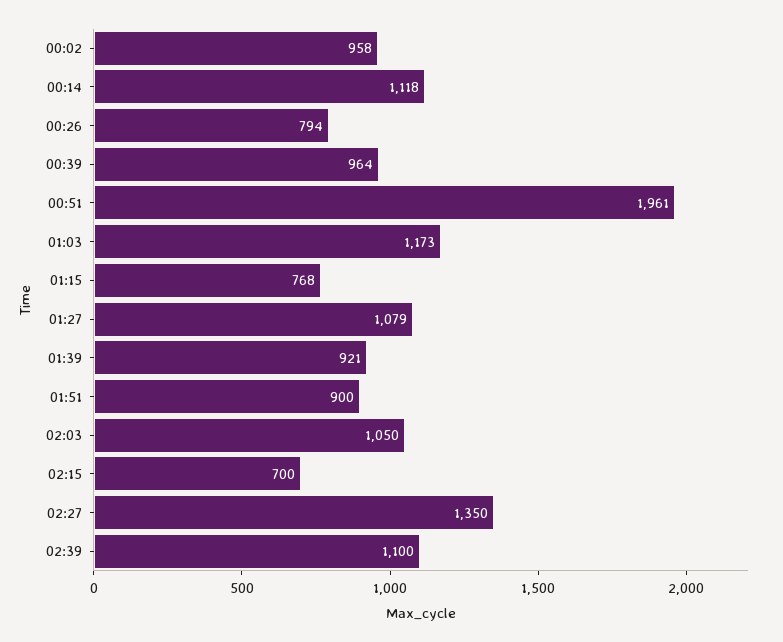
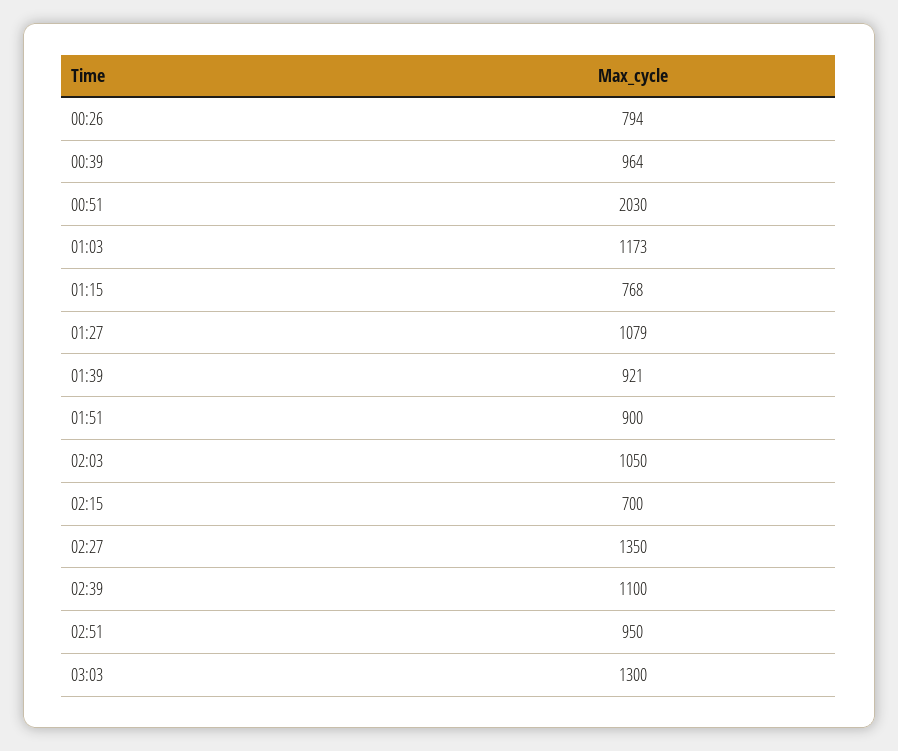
00:02: 958 -> none
00:14: 1118 -> none
00:51: 1961 -> 2030
02:51: none -> 950
03:03: none -> 1300

